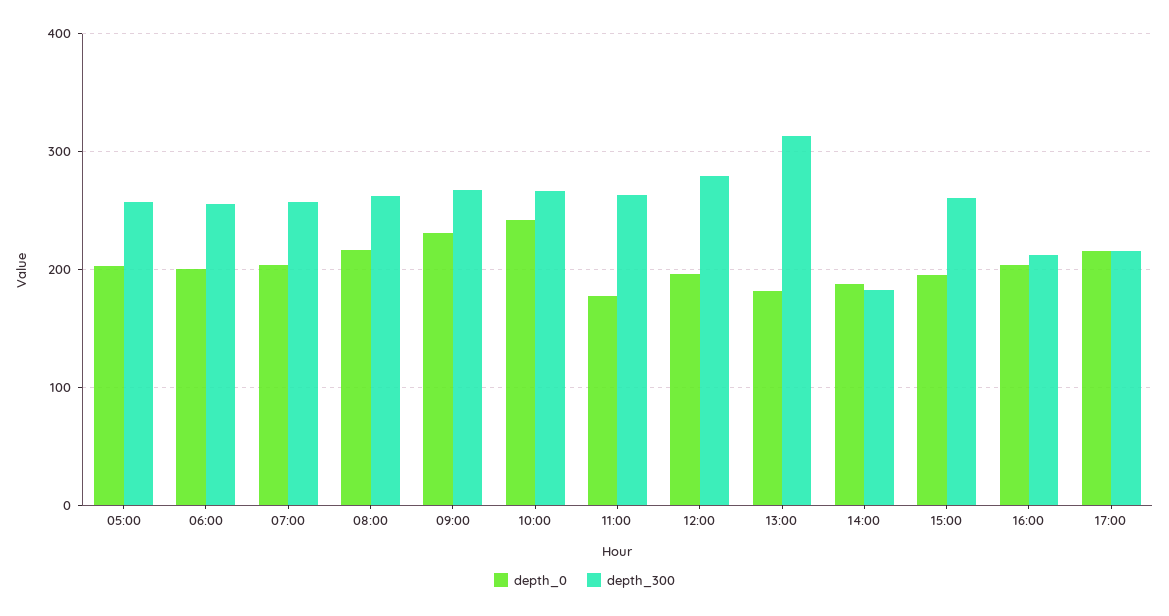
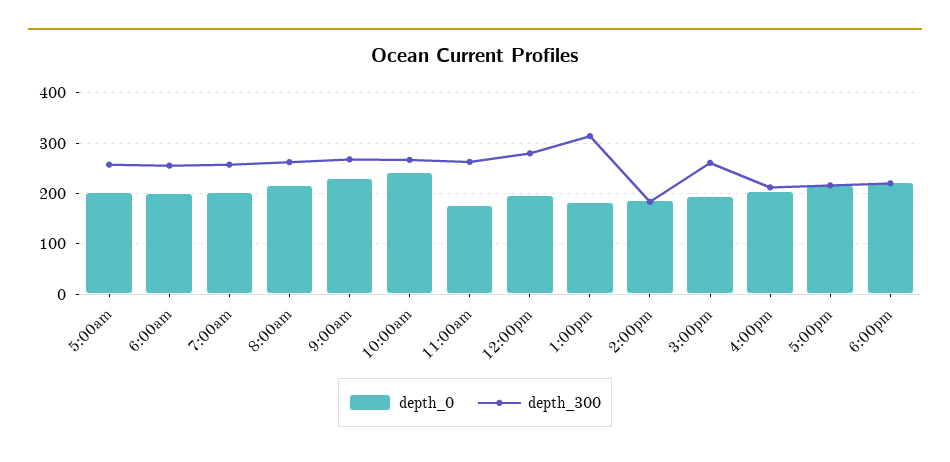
depth_0, 6:00pm: none -> 220
depth_300, 6:00pm: none -> 220

